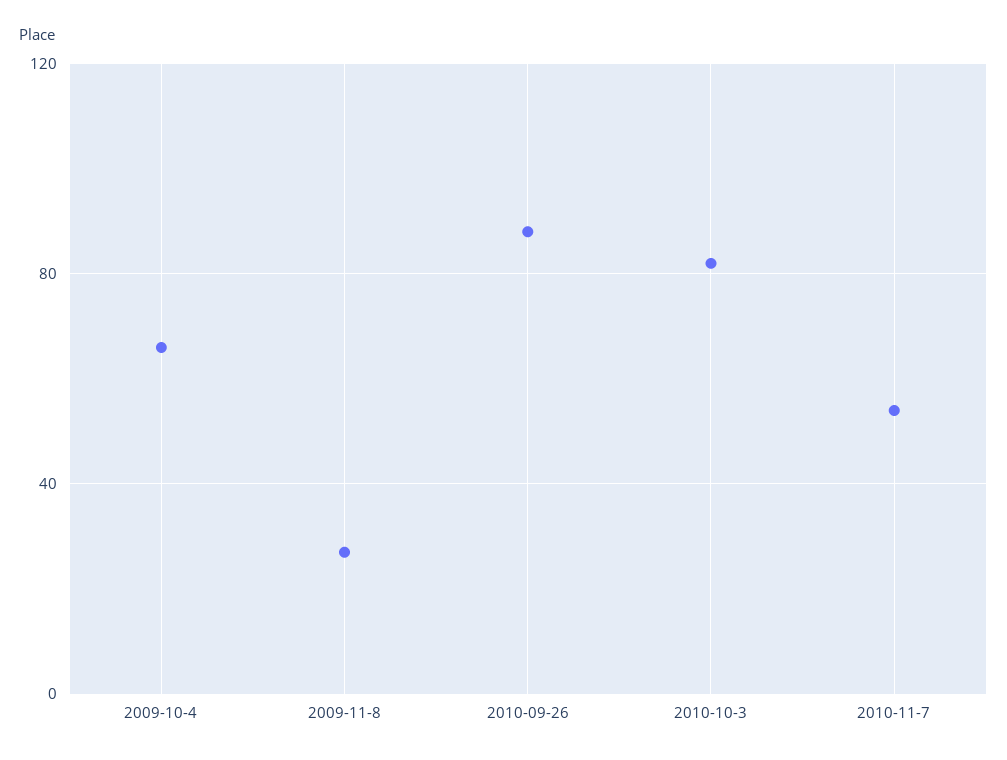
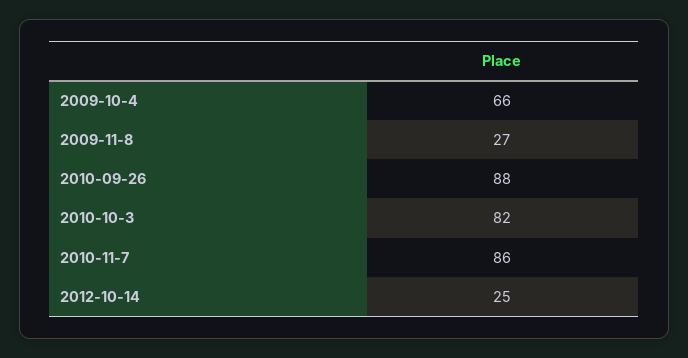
2010-11-7: 55 -> 86
2012-10-14: none -> 25

